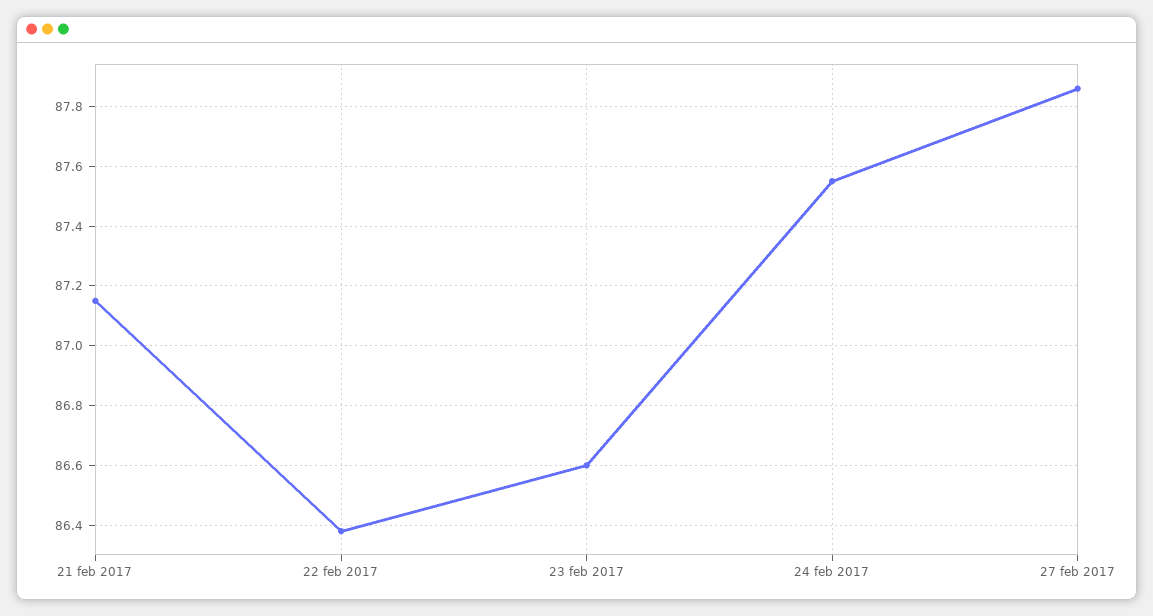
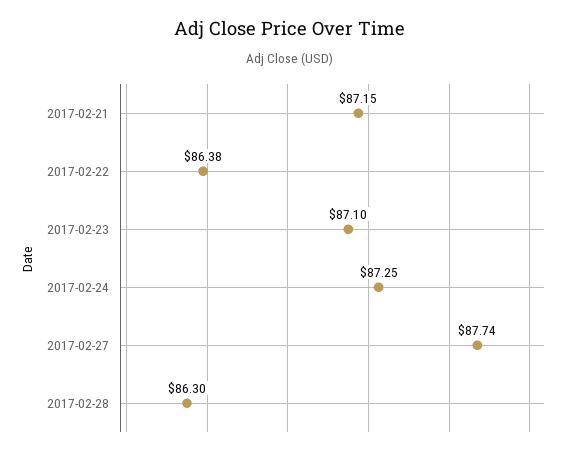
23 feb 2017: 86.6 -> 87.1
24 feb 2017: 87.55 -> 87.25
27 feb 2017: 87.85 -> 87.74
2017-02-28: none -> 86.3

